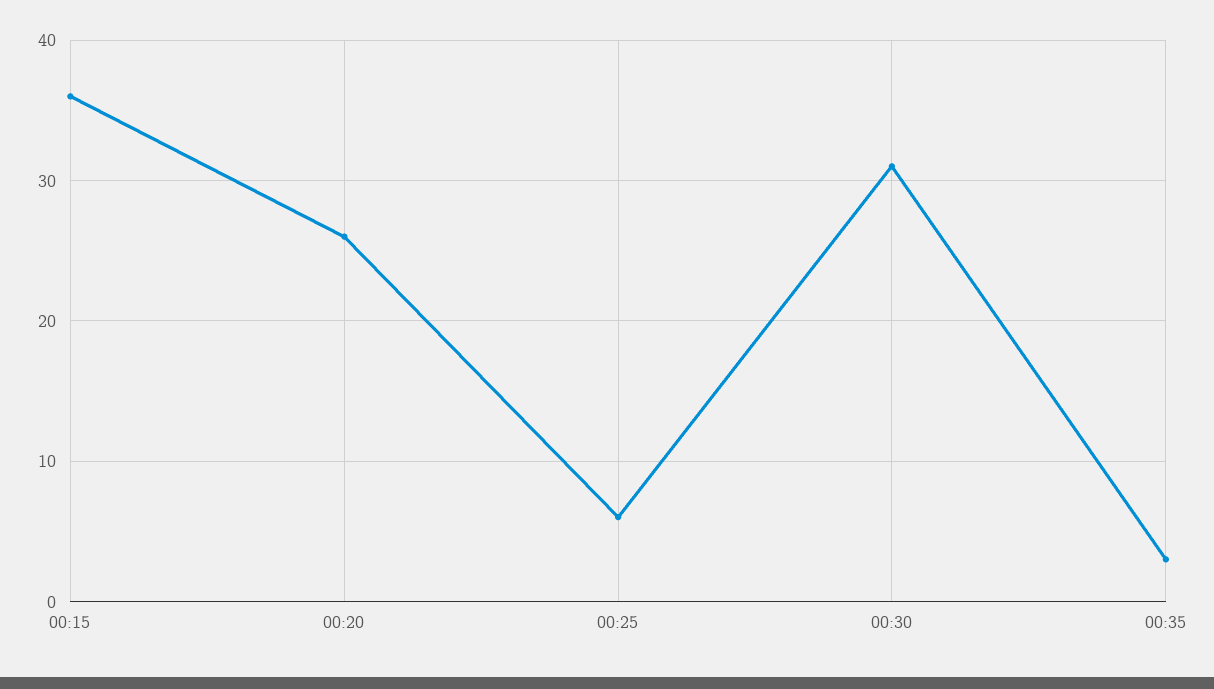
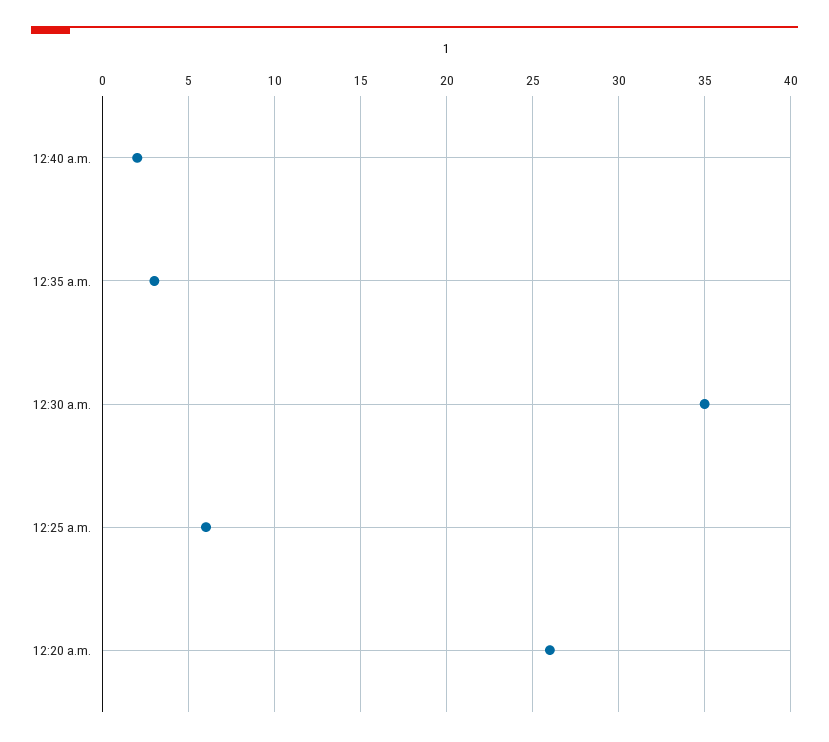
00:15: 36 -> none
00:30: 31 -> 35
12:40 a.m.: none -> 2

